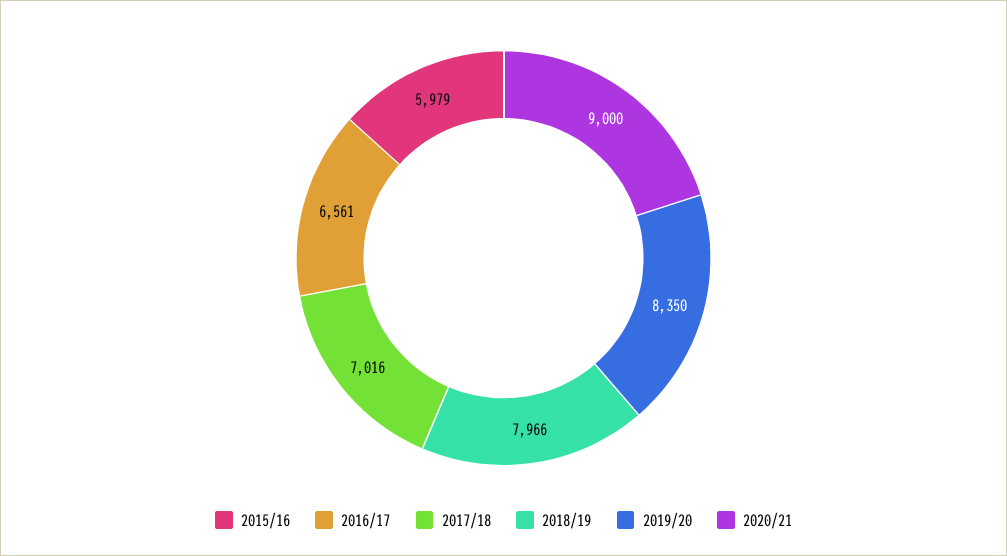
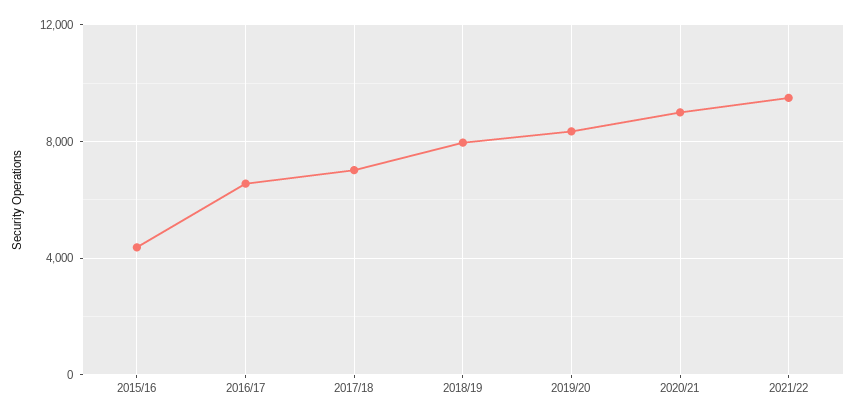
2015/16: 5979 -> 4500
2021/22: none -> 9500

